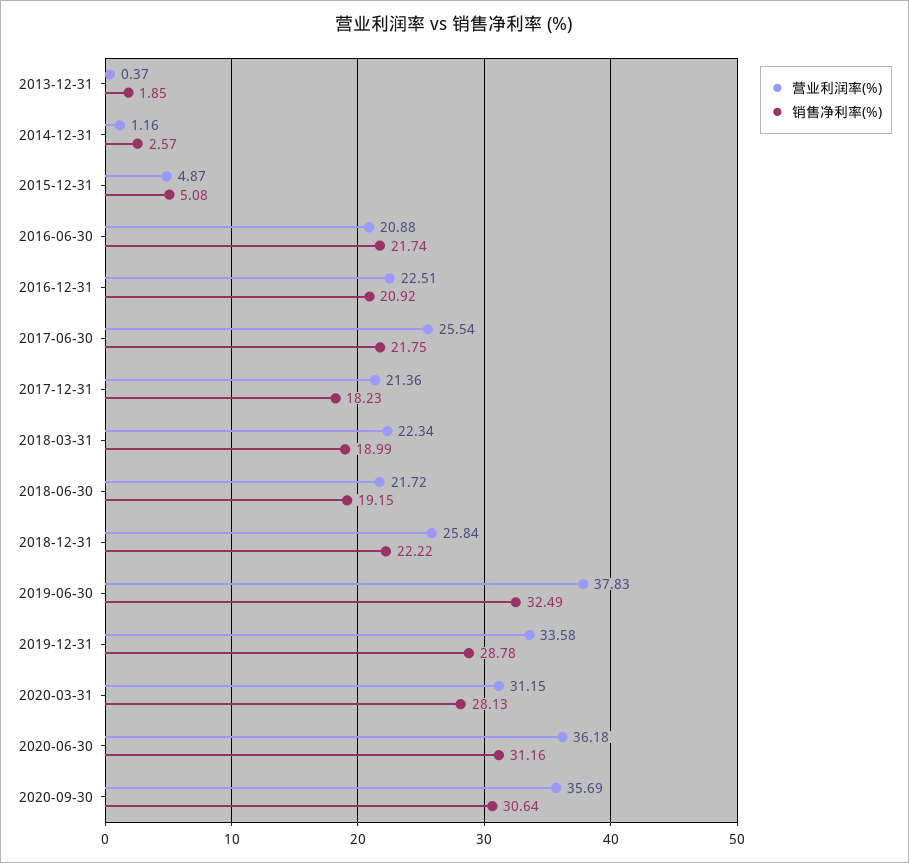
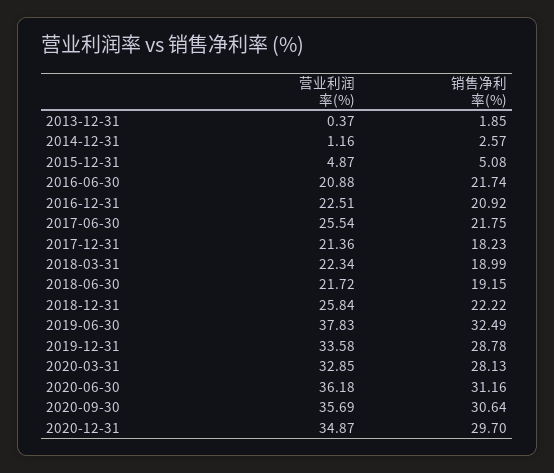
营业利润率(%), 2020-03-31: 31.15 -> 32.85
营业利润率(%), 2020-12-31: none -> 34.87
销售净利率(%), 2020-12-31: none -> 29.7

